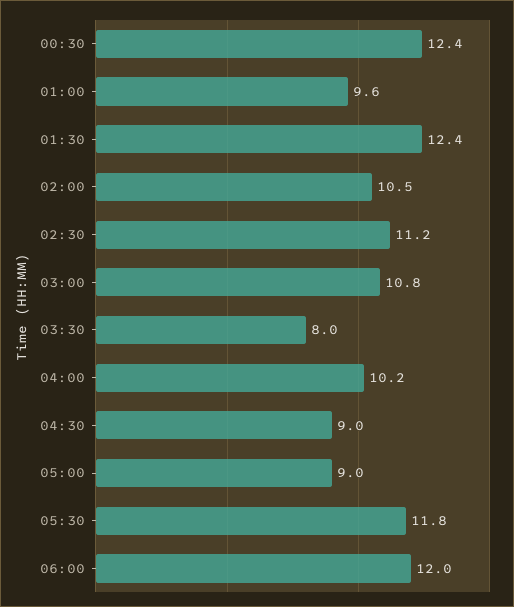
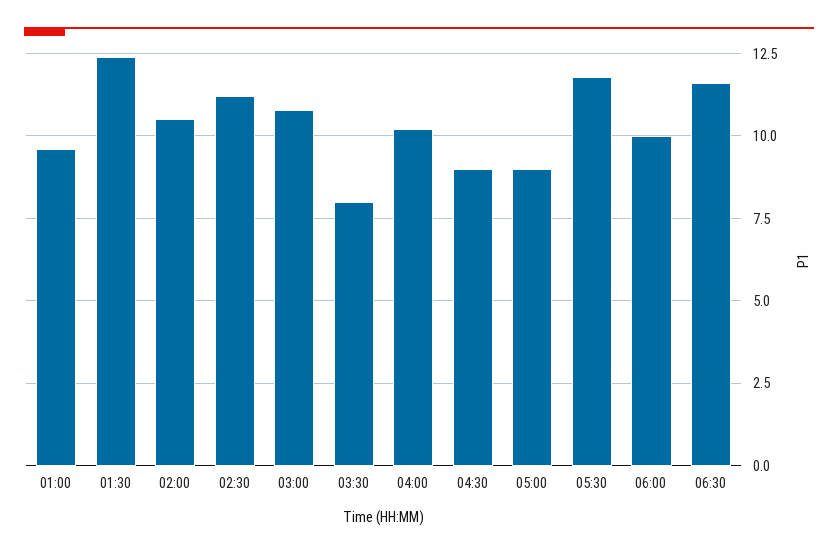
00:30: 12.4 -> none
06:00: 12 -> 10
06:30: none -> 11.5

